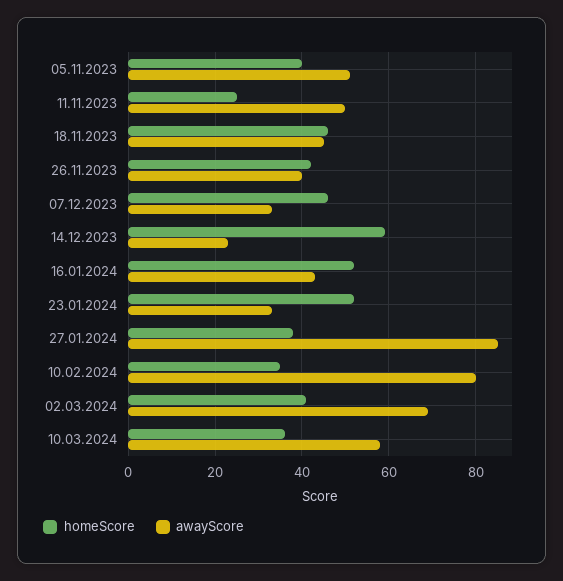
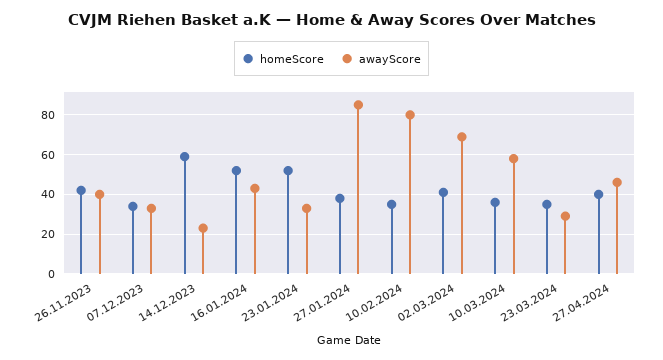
homeScore, 05.11.2023: 40 -> none
awayScore, 05.11.2023: 50 -> none
homeScore, 11.11.2023: 25 -> none
awayScore, 11.11.2023: 50 -> none
homeScore, 18.11.2023: 45 -> none
awayScore, 18.11.2023: 45 -> none
homeScore, 07.12.2023: 45 -> 35
homeScore, 23.03.2024: none -> 35
awayScore, 23.03.2024: none -> 30
homeScore, 27.04.2024: none -> 40
awayScore, 27.04.2024: none -> 45

